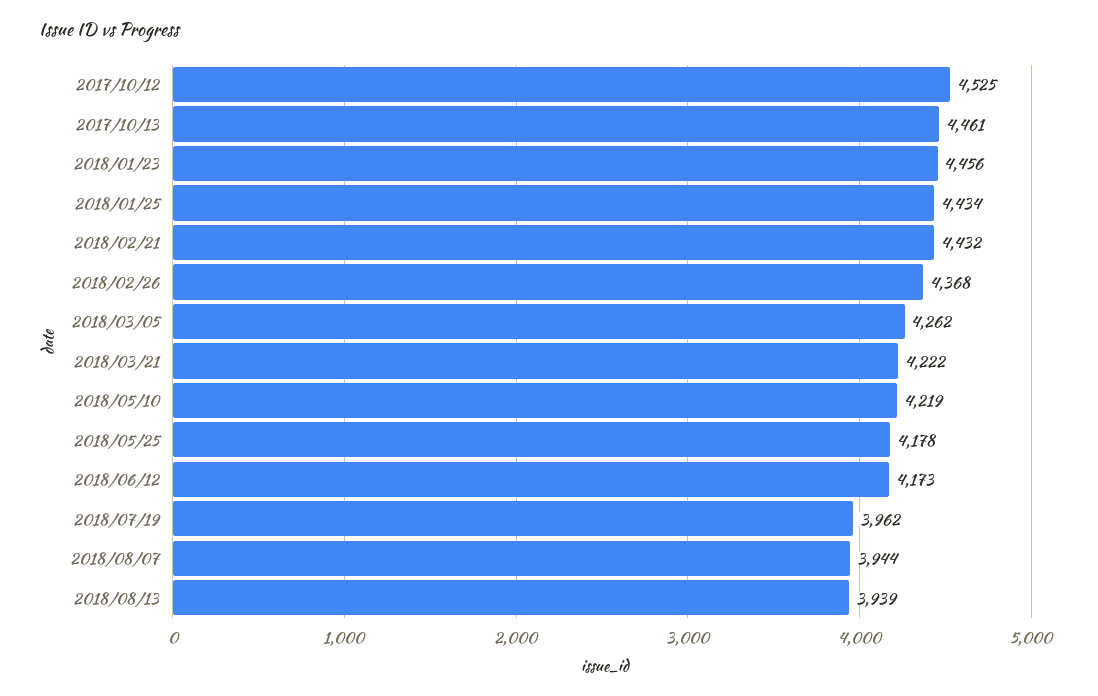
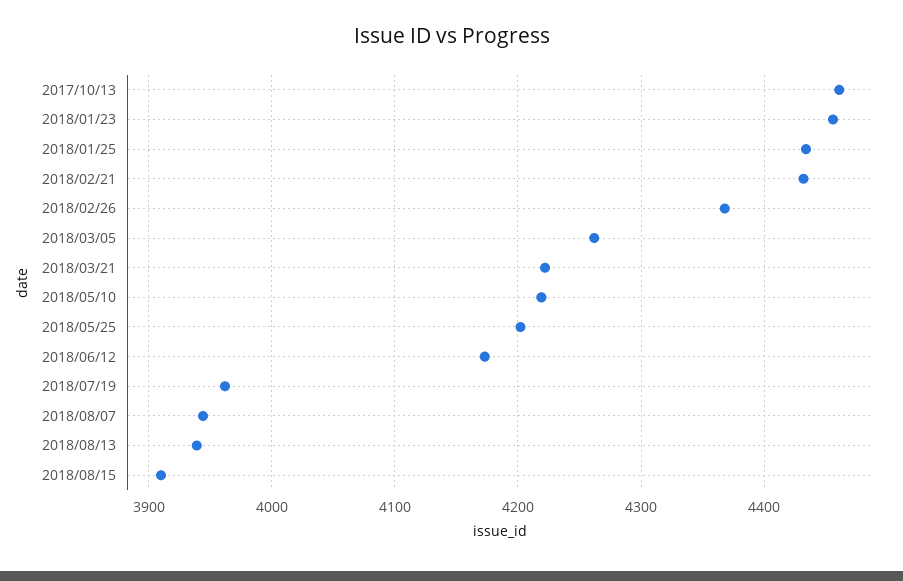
2017/10/12: 4525 -> none
2018/05/25: 4178 -> 4200
2018/08/15: none -> 3910

